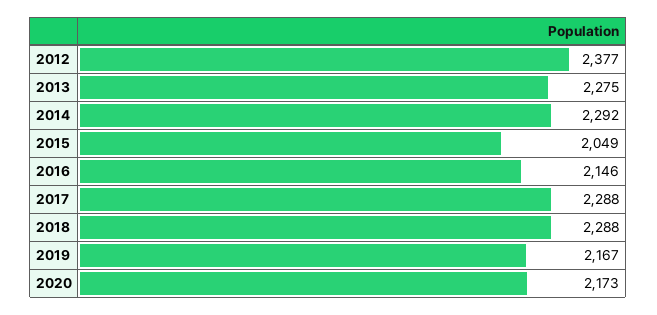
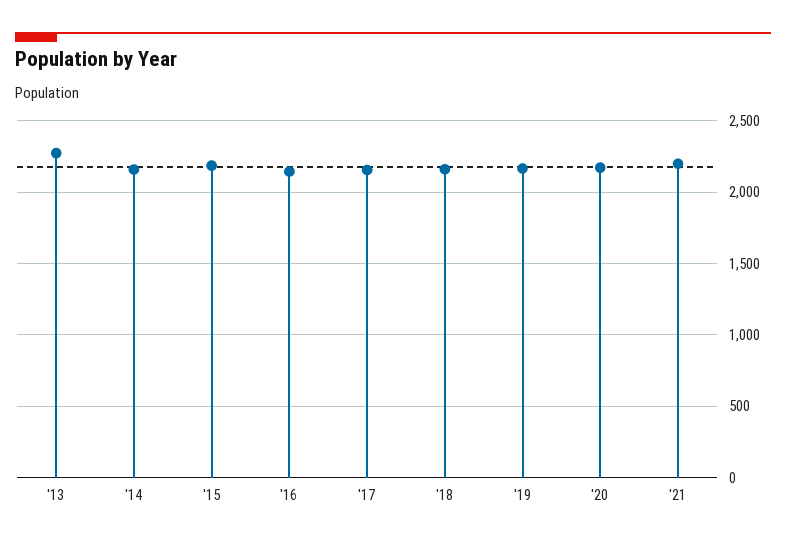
2012: 2377 -> none
2014: 2292 -> 2150
2015: 2049 -> 2200
2017: 2288 -> 2150
2018: 2288 -> 2150
'21: none -> 2200

